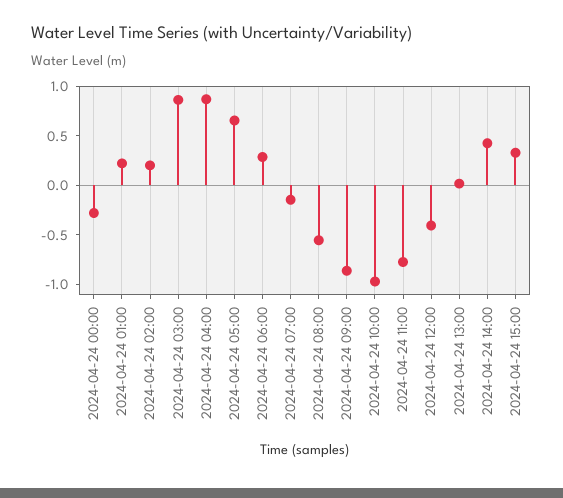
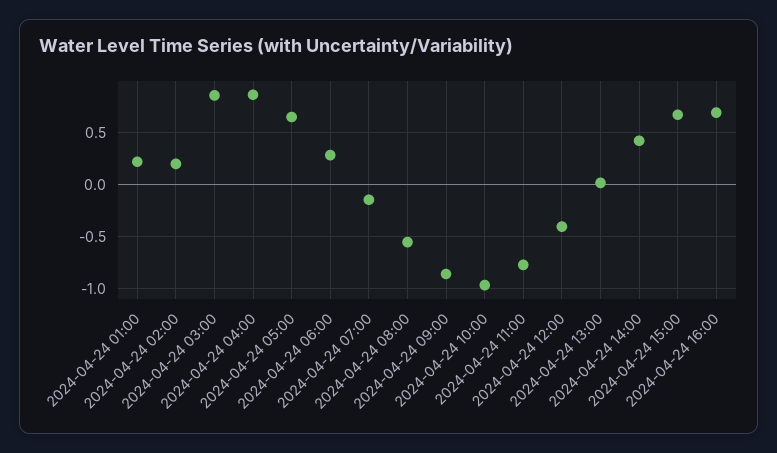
2024-04-24 00:00: -0.3 -> none
2024-04-24 15:00: 0.3 -> 0.7
2024-04-24 16:00: none -> 0.7

